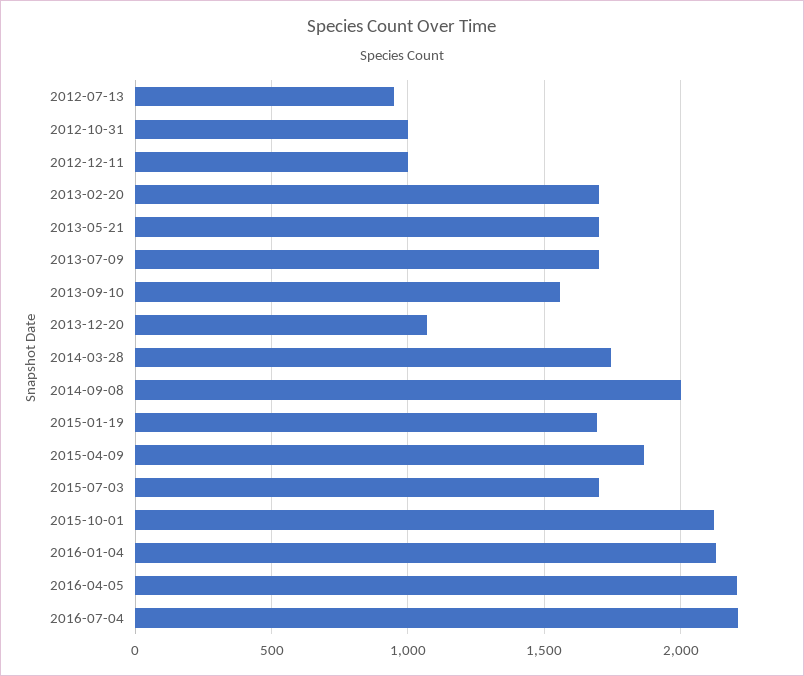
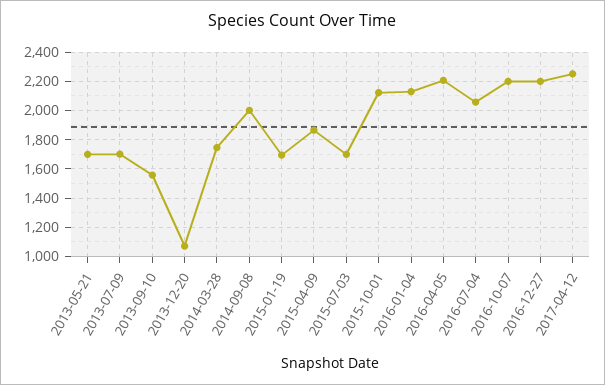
2012-07-13: 950 -> none
2012-10-31: 1000 -> none
2012-12-11: 1000 -> none
2013-02-20: 1700 -> none
2016-07-04: 2200 -> 2050
2016-10-07: none -> 2200
2016-12-27: none -> 2200
2017-04-12: none -> 2250

